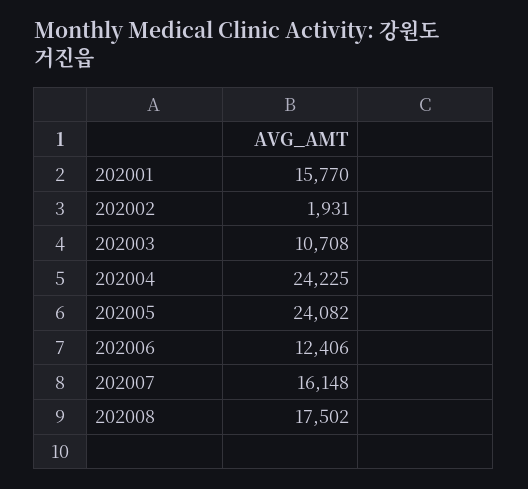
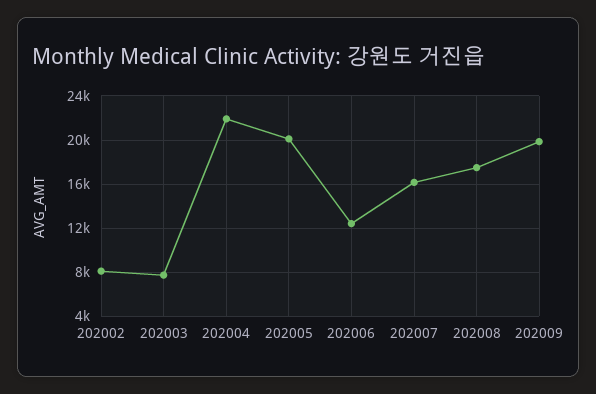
202001: 15770 -> none
202002: 1931 -> 8000
202003: 10708 -> 8000
202004: 24225 -> 22000
202005: 24082 -> 20000
202009: none -> 20000

